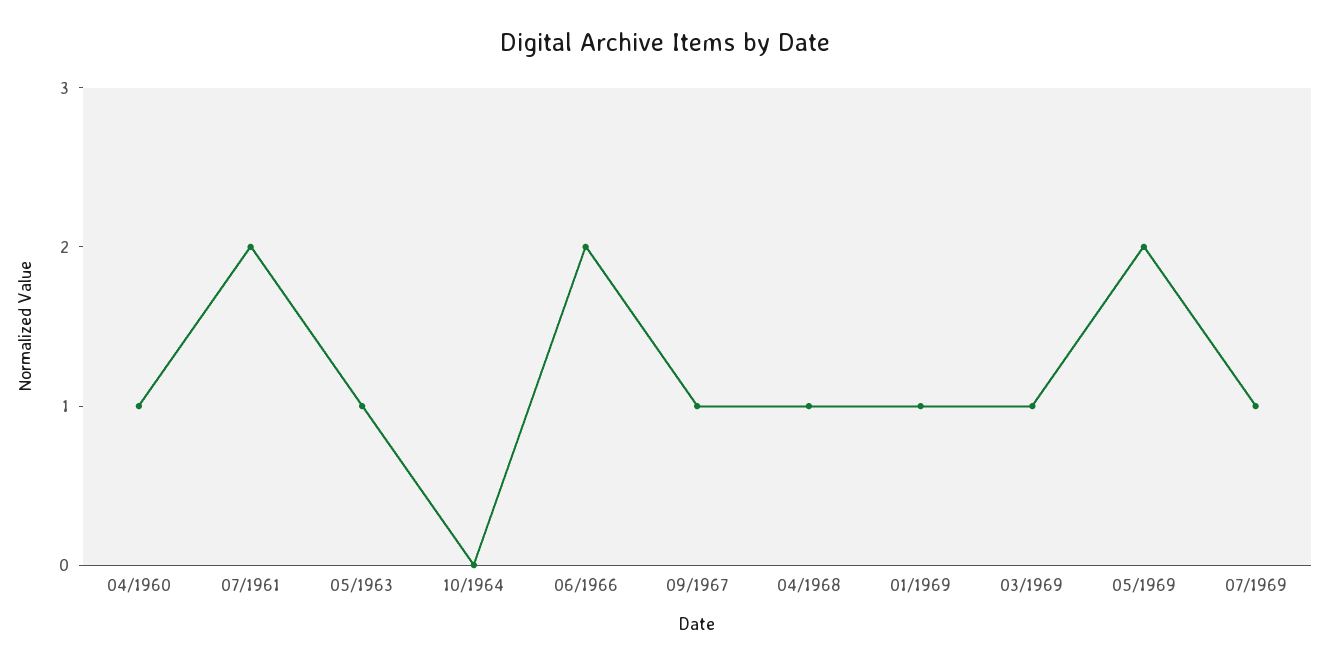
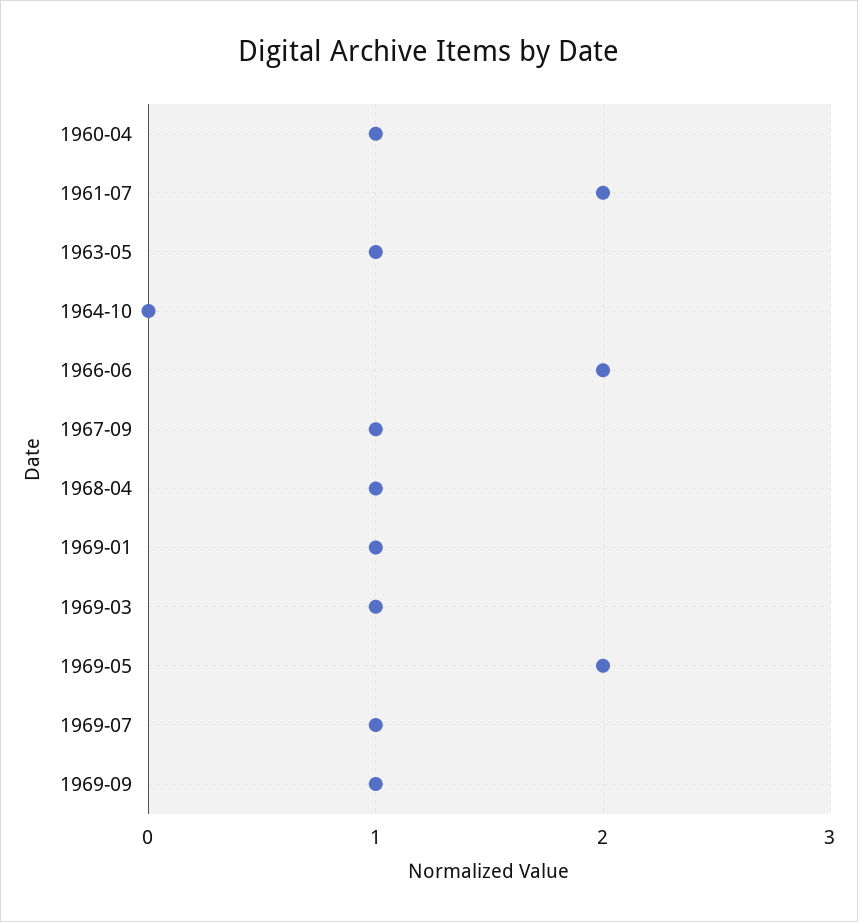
1969-09: none -> 1

